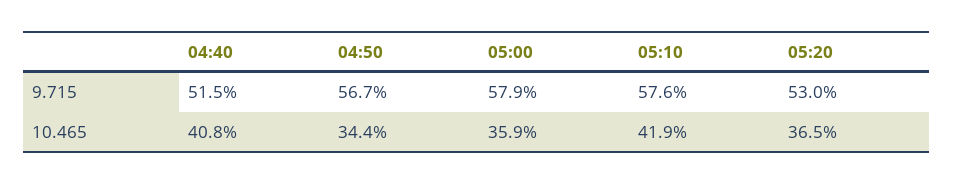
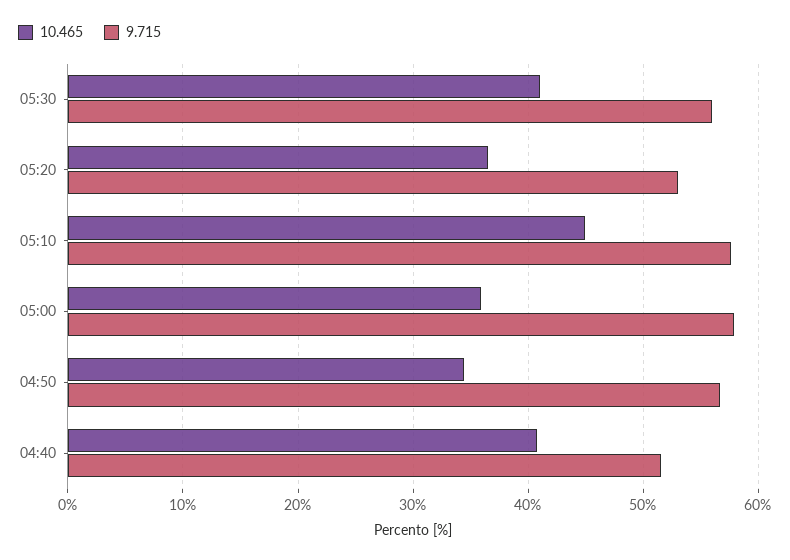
10.465, 05:10: 41.9 -> 45
10.465, 05:30: none -> 41
9.715, 05:30: none -> 56

